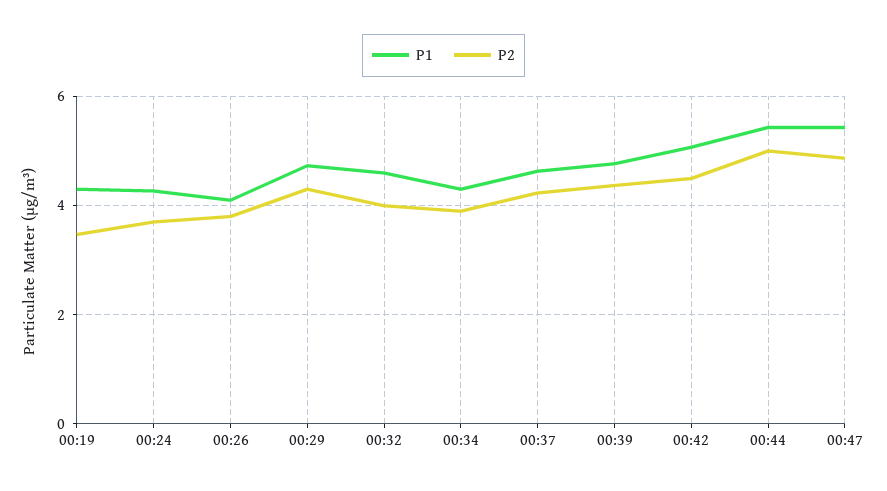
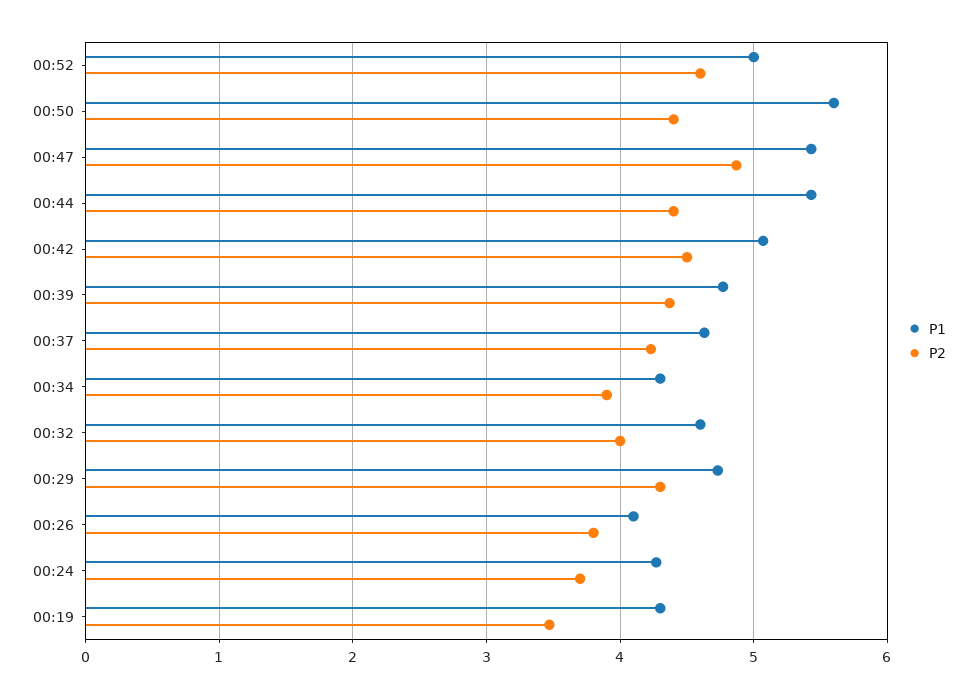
P2, 00:44: 5 -> 4.4
P1, 00:52: none -> 5
P2, 00:52: none -> 4.6
P1, 00:50: none -> 5.6
P2, 00:50: none -> 4.4

